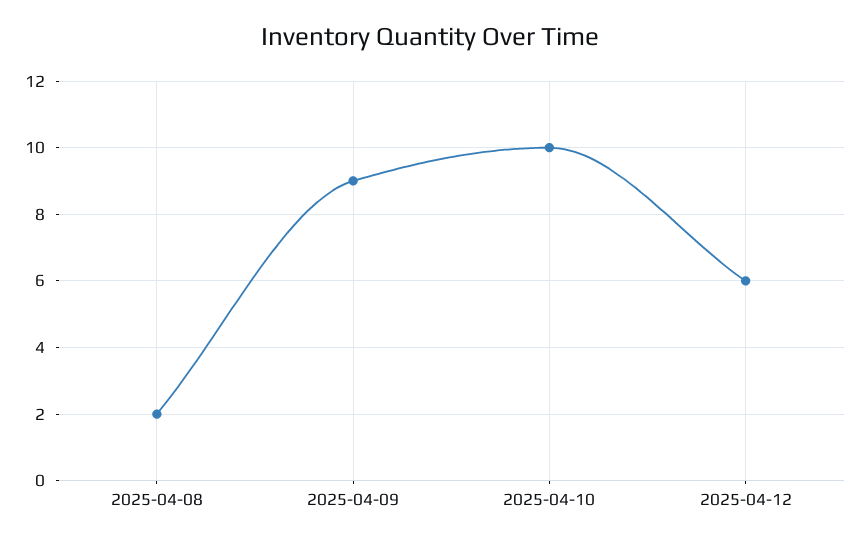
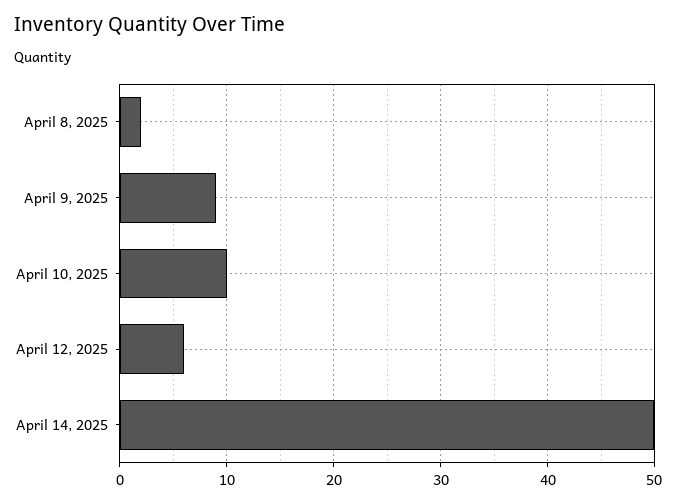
April 14, 2025: none -> 50

